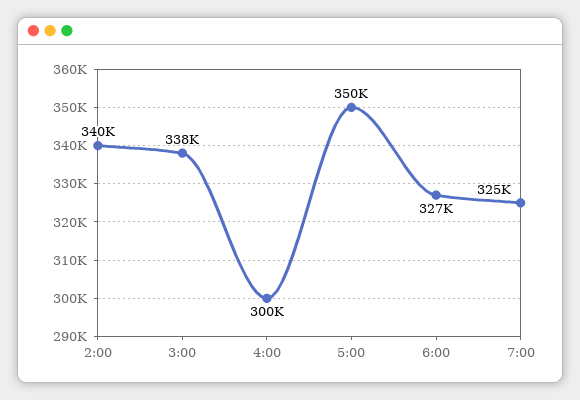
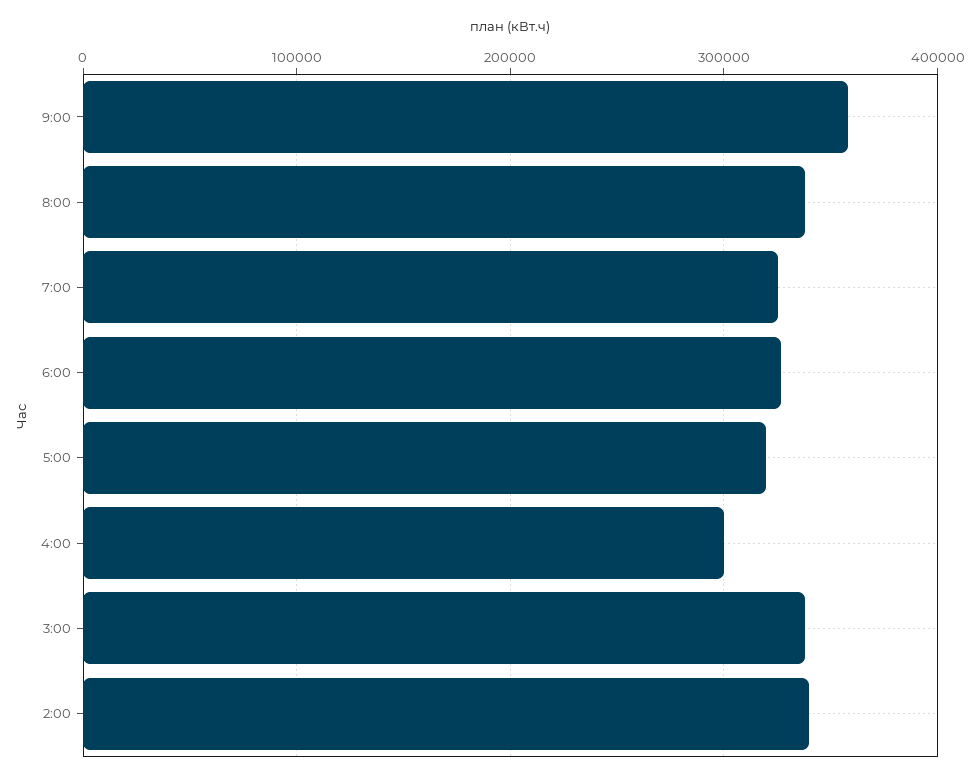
5:00: 350000 -> 320000
9:00: none -> 360000
8:00: none -> 340000

